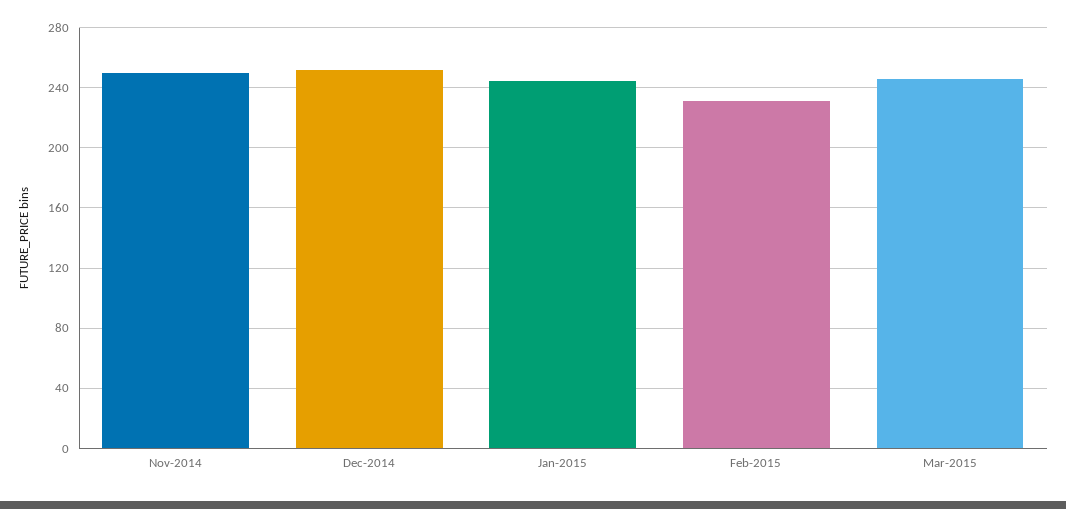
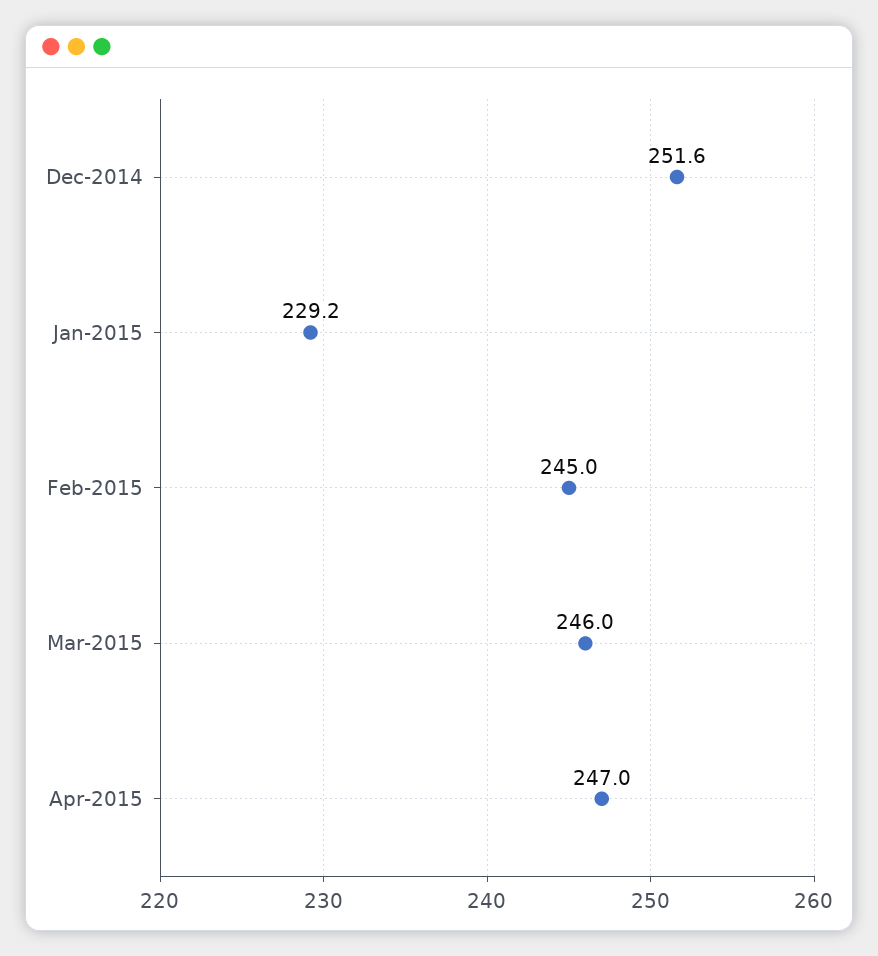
Nov-2014: 250 -> none
Jan-2015: 245 -> 229.2
Feb-2015: 230 -> 245
Apr-2015: none -> 247

